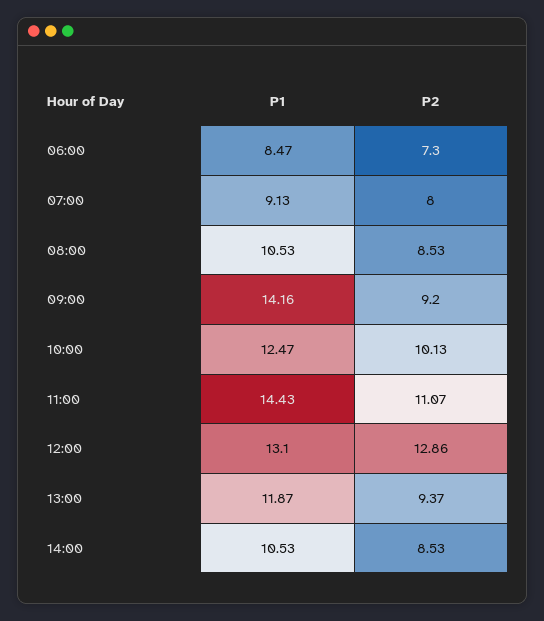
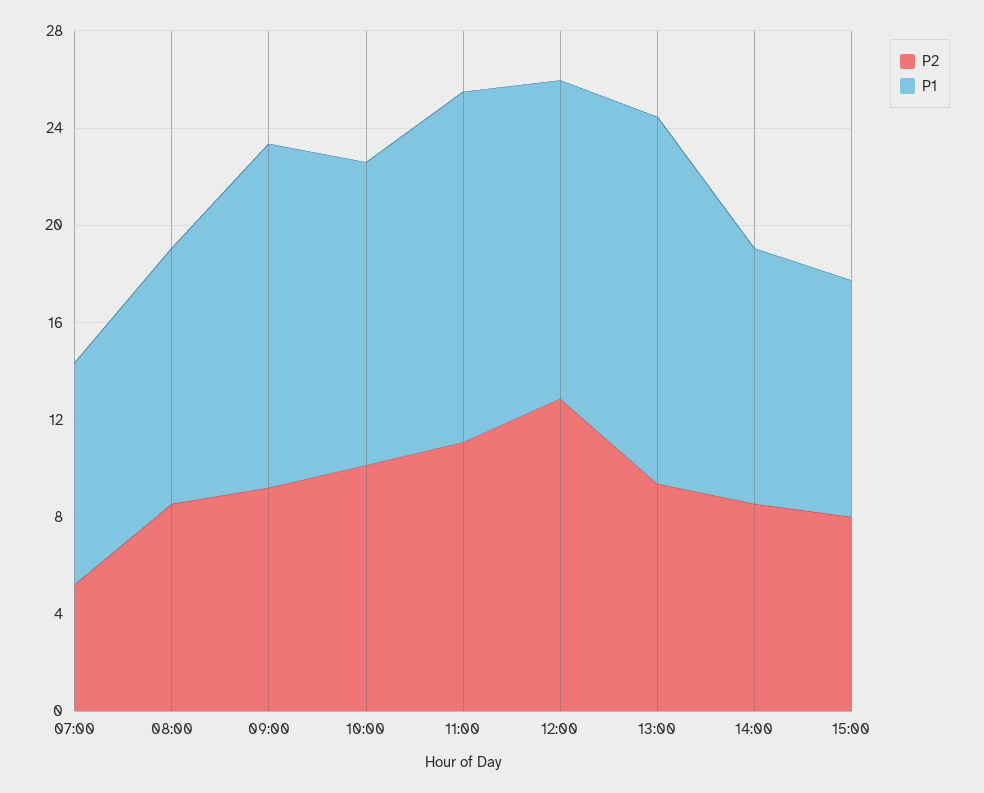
P1, 06:00: 8.47 -> none
P2, 06:00: 7.3 -> none
P2, 07:00: 8 -> 5
P1, 13:00: 11.87 -> 15
P2, 15:00: none -> 8
P1, 15:00: none -> 10

